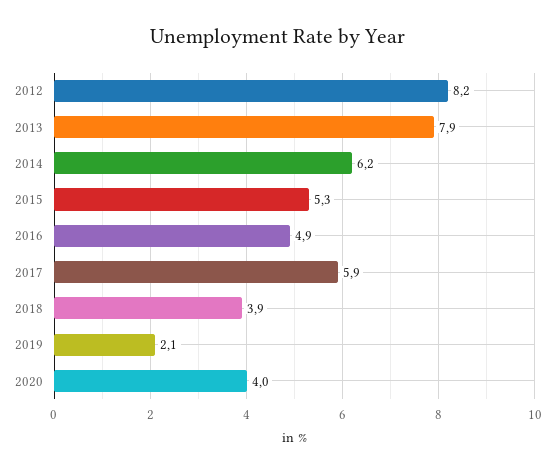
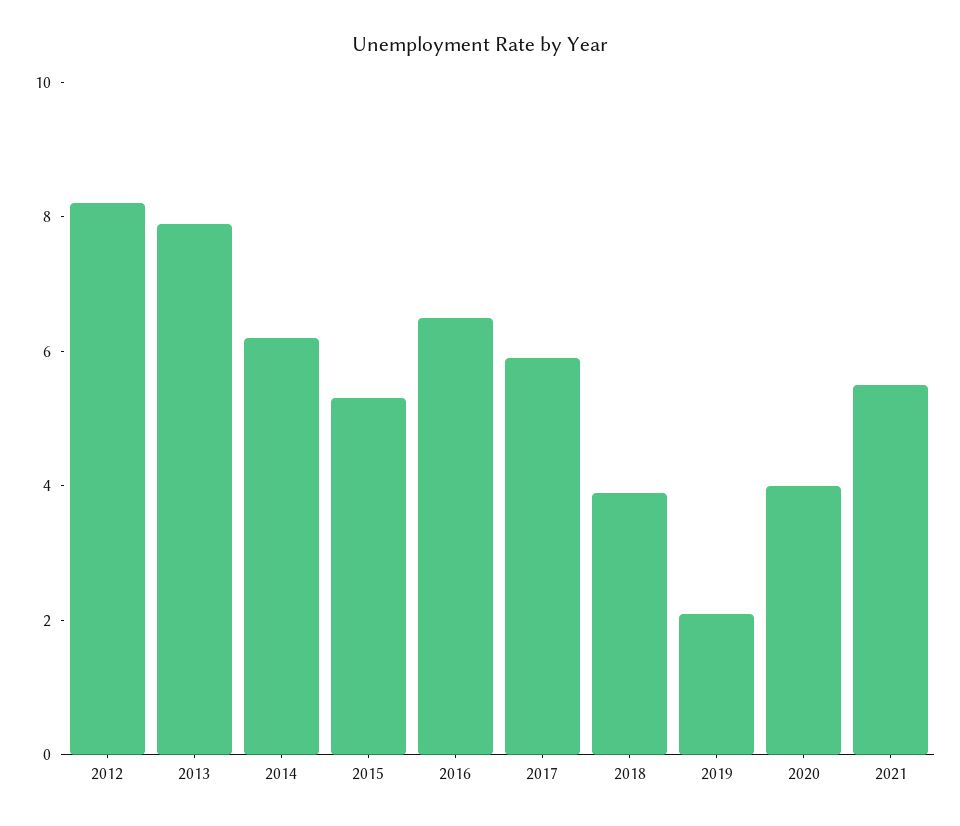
2016: 4.9 -> 6.5
2021: none -> 5.5

